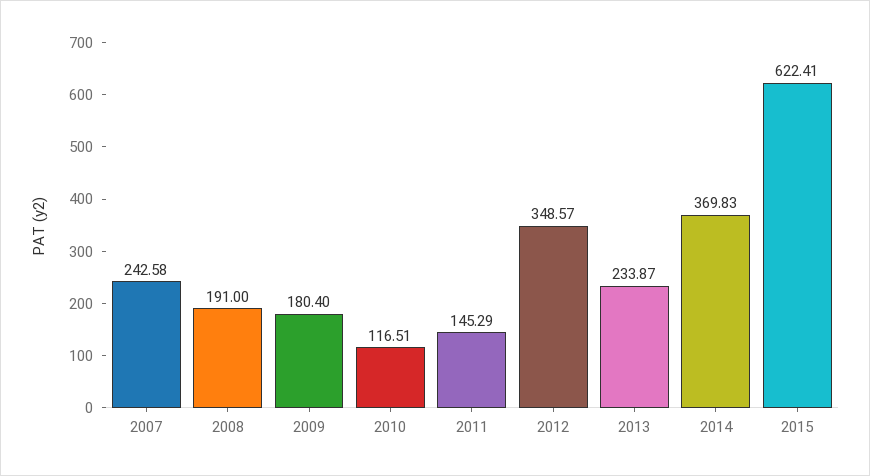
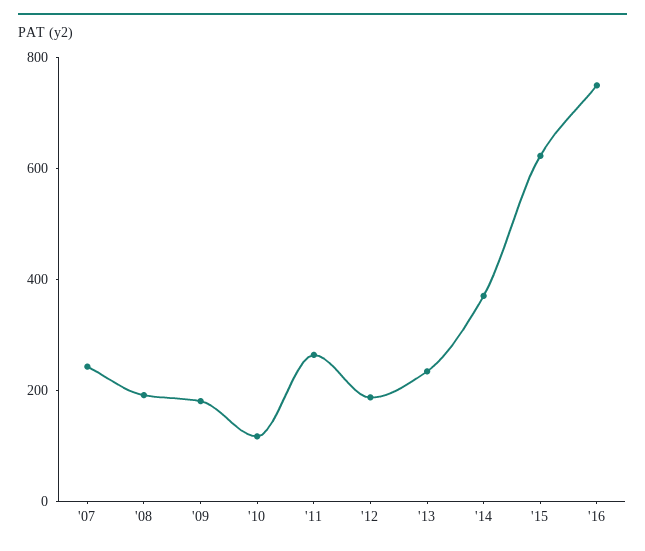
2011: 145.29 -> 250
2012: 348.57 -> 200
'16: none -> 750

